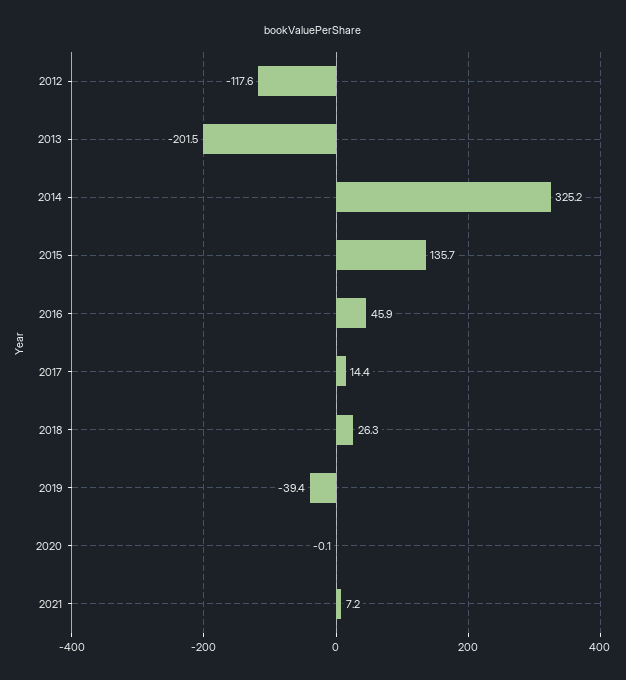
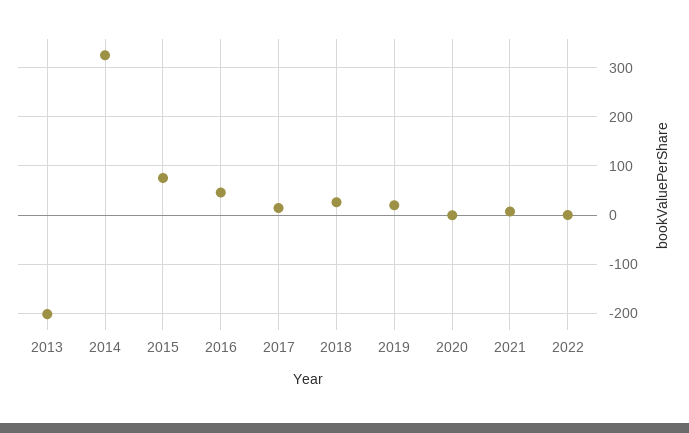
2012: -117.6 -> none
2015: 135.7 -> 80
2019: -39.4 -> 20
2022: none -> 0

